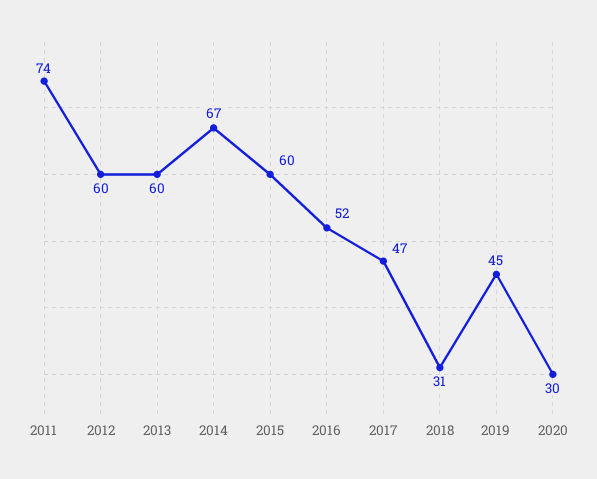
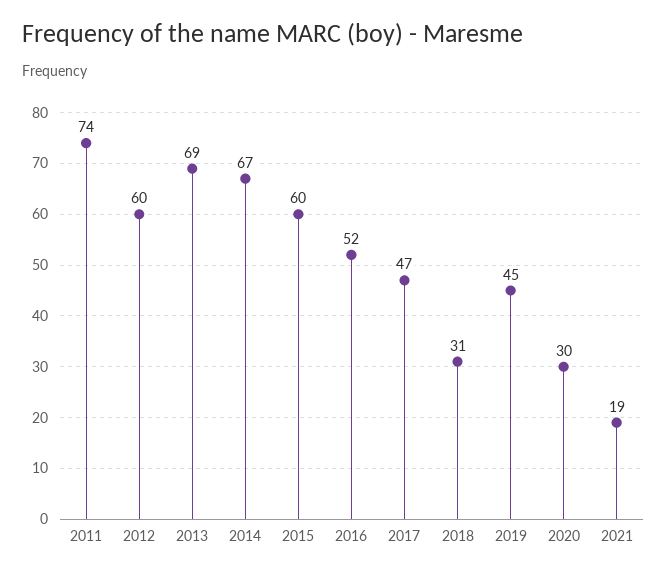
2013: 60 -> 69
2021: none -> 19

